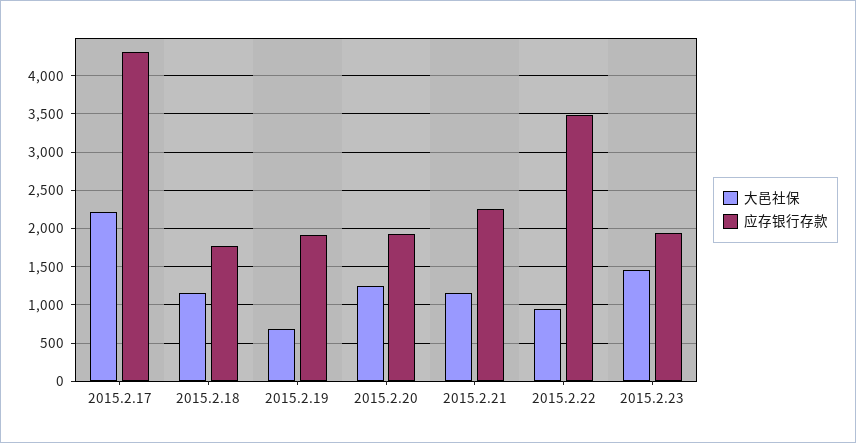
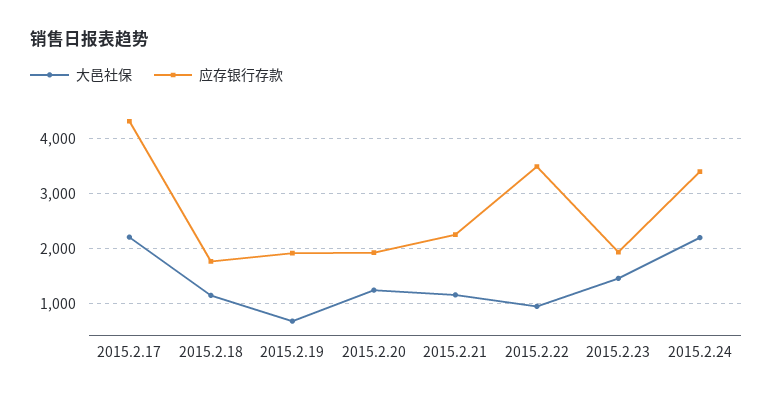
大邑社保, 2015.2.24: none -> 2200
应存银行存款, 2015.2.24: none -> 3400

